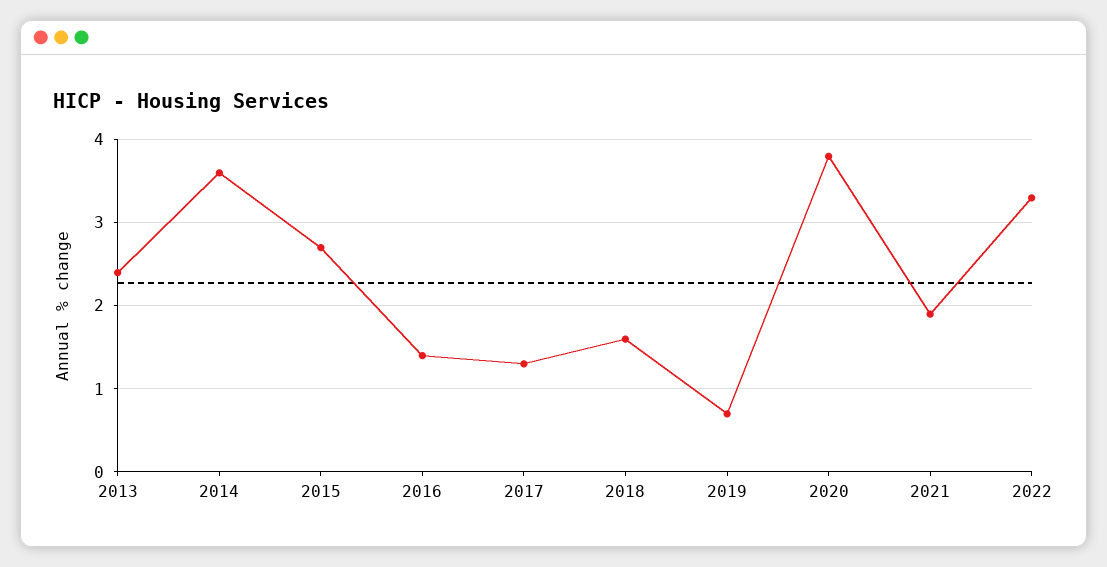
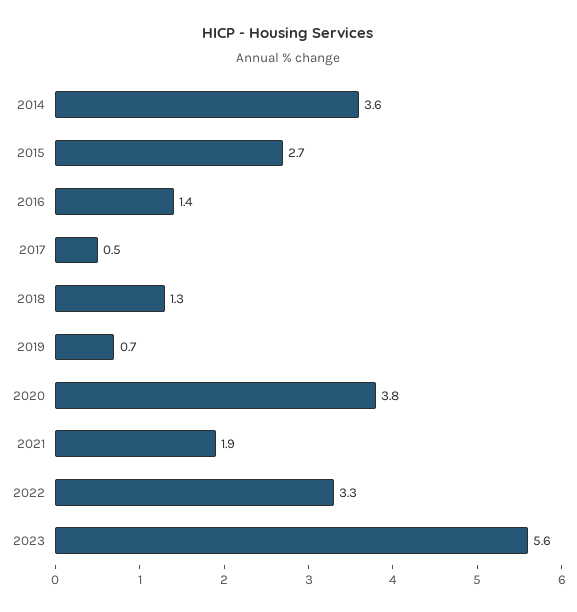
2013: 2.4 -> none
2017: 1.3 -> 0.5
2018: 1.6 -> 1.3
2023: none -> 5.6

